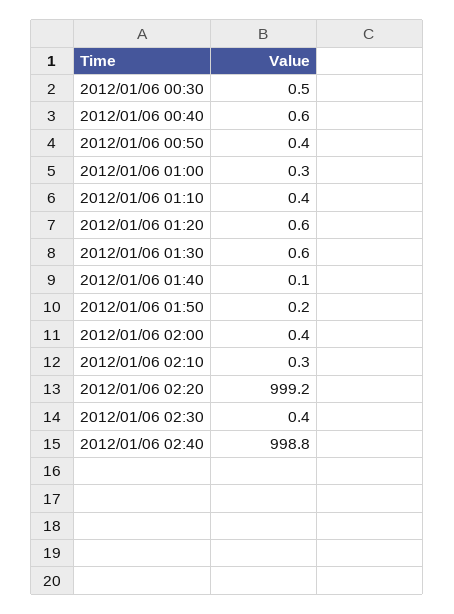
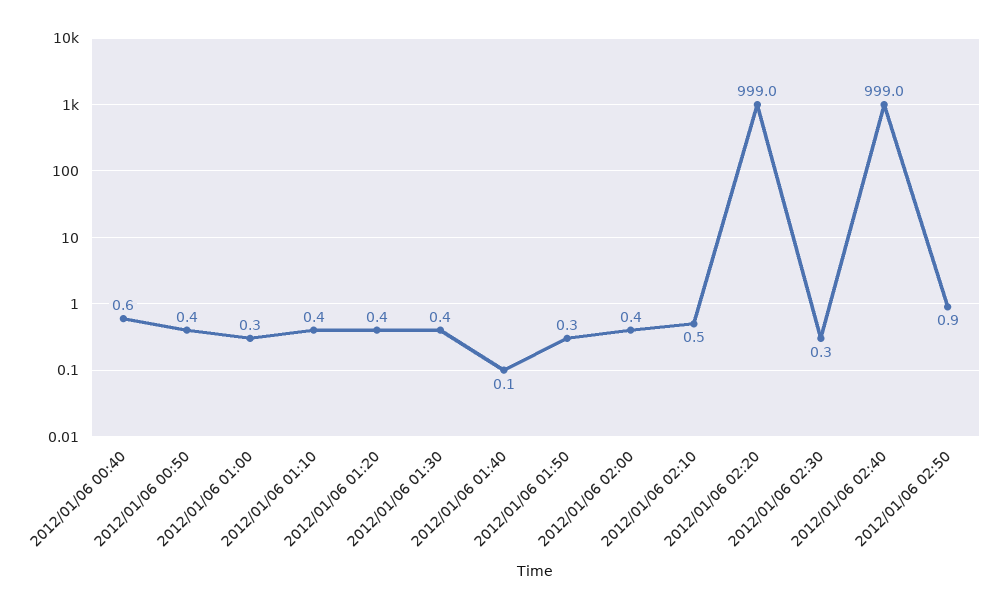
2012/01/06 00:30: 0.5 -> none
2012/01/06 01:20: 0.6 -> 0.4
2012/01/06 01:30: 0.6 -> 0.4
2012/01/06 01:50: 0.2 -> 0.3
2012/01/06 02:10: 0.3 -> 0.5
2012/01/06 02:20: 999.2 -> 999
2012/01/06 02:30: 0.4 -> 0.3
2012/01/06 02:40: 998.8 -> 999
2012/01/06 02:50: none -> 0.9

